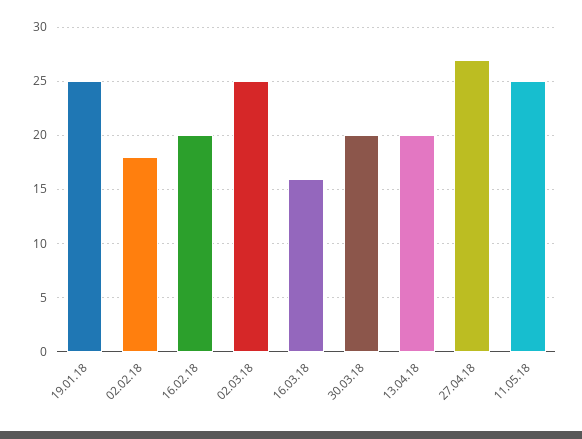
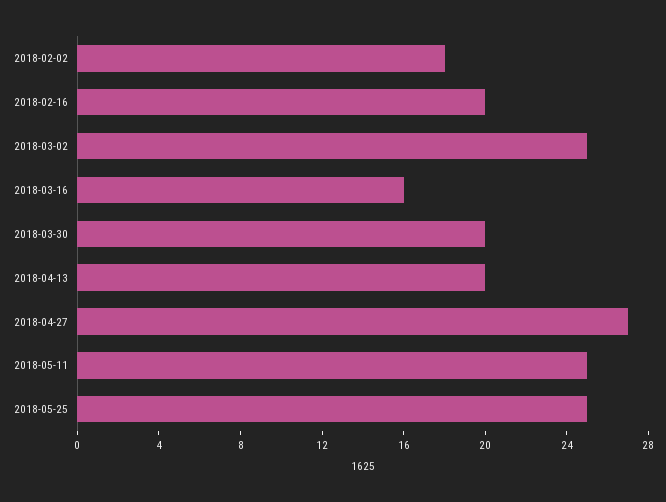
19.01.18: 25 -> none
2018-05-25: none -> 25

